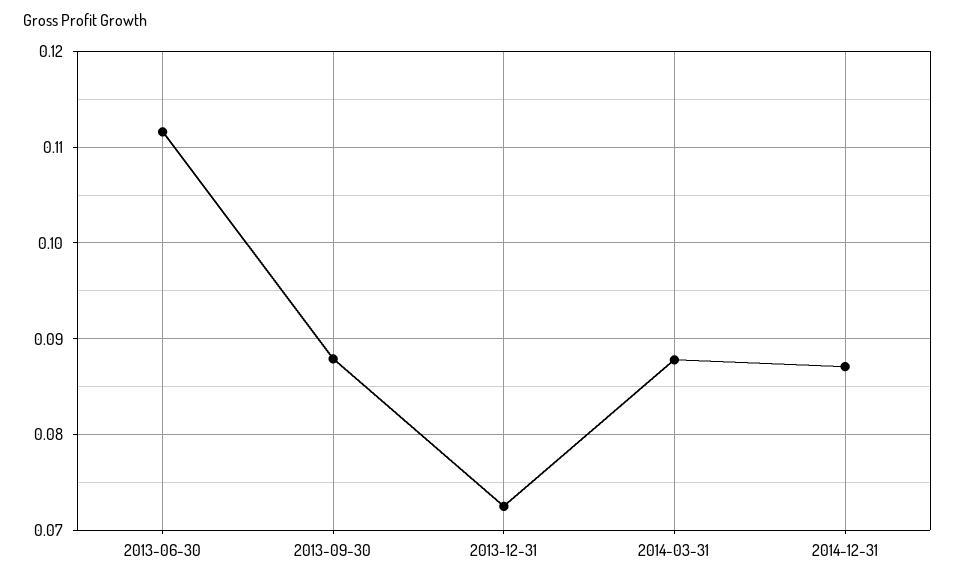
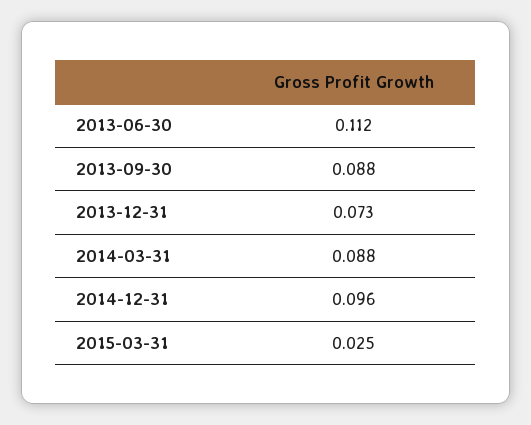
2014-12-31: 0.087 -> 0.096
2015-03-31: none -> 0.025

